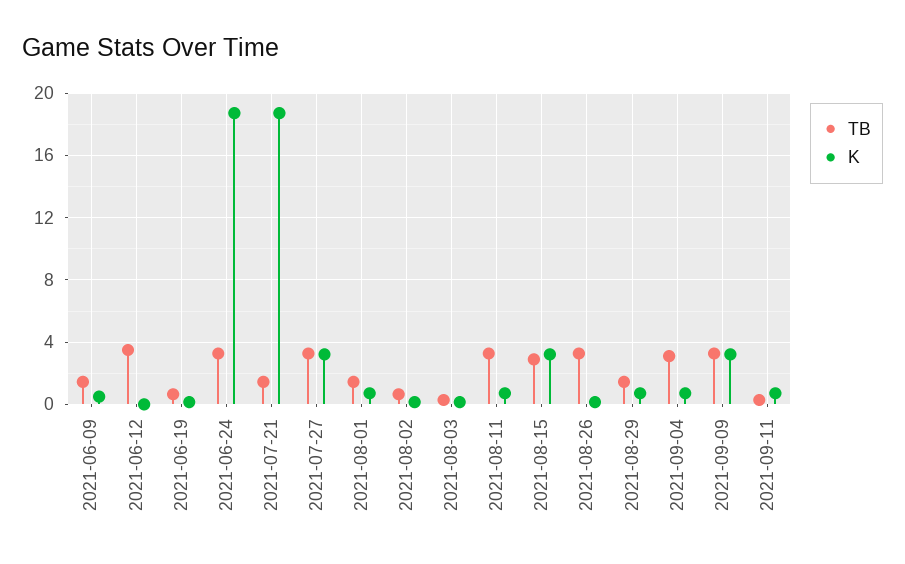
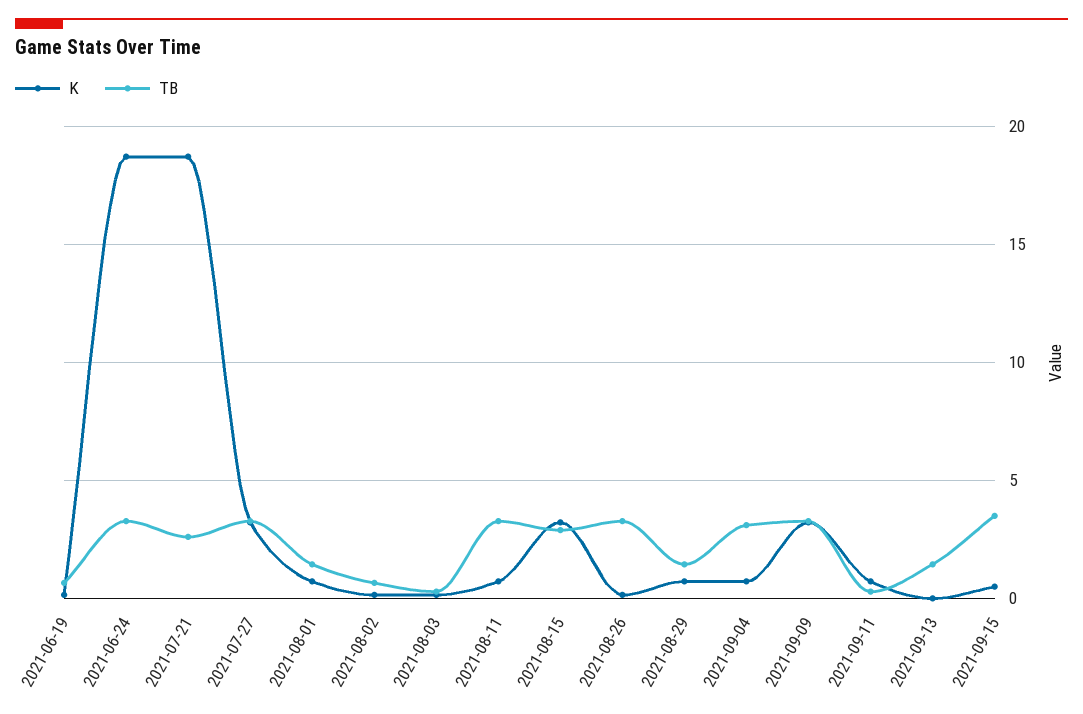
TB, 2021-06-09: 1.5 -> none
K, 2021-06-09: 0.5 -> none
TB, 2021-06-12: 3.5 -> none
K, 2021-06-12: 0 -> none
TB, 2021-07-21: 1.5 -> 2.5
K, 2021-09-13: none -> 0
TB, 2021-09-13: none -> 1.5
K, 2021-09-15: none -> 0.5
TB, 2021-09-15: none -> 3.5

